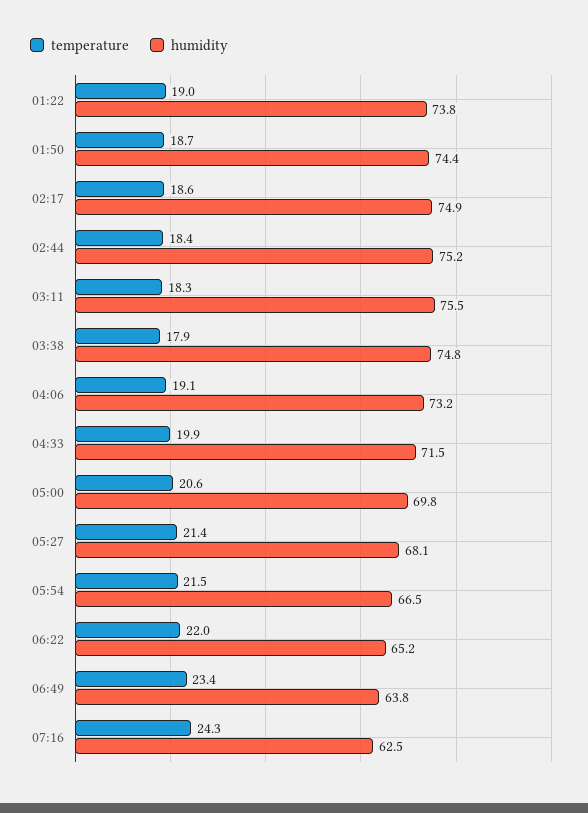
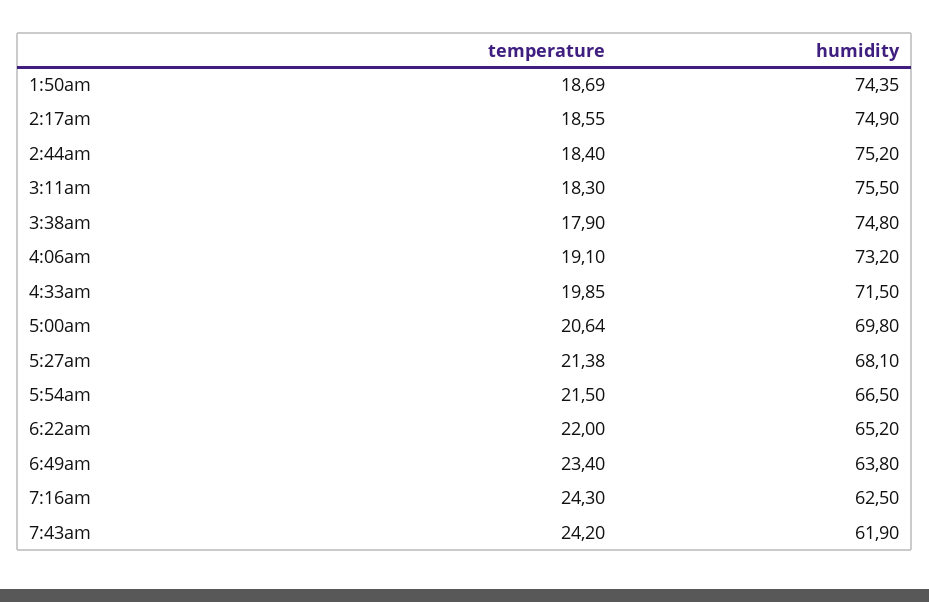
temperature, 01:22: 19 -> none
humidity, 01:22: 73.8 -> none
temperature, 7:43am: none -> 24.2
humidity, 7:43am: none -> 61.9

